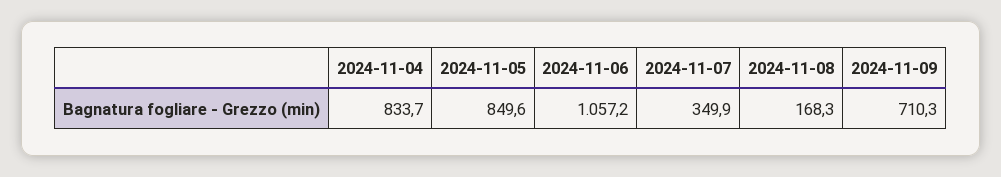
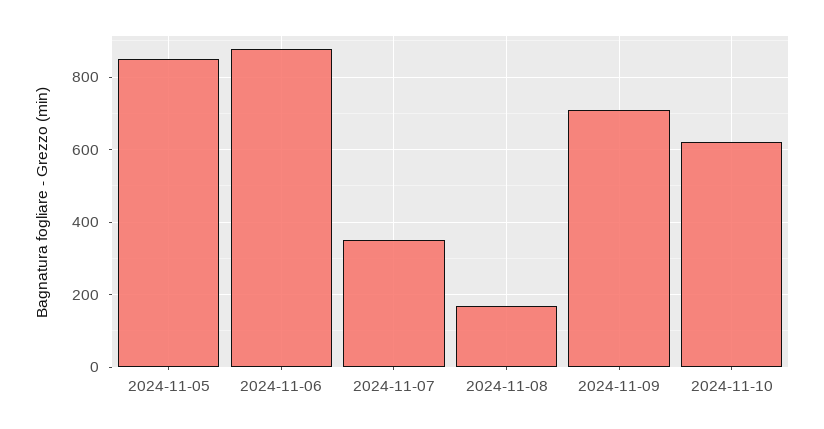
2024-11-04: 833.7 -> none
2024-11-06: 1057.2 -> 880
2024-11-10: none -> 620

